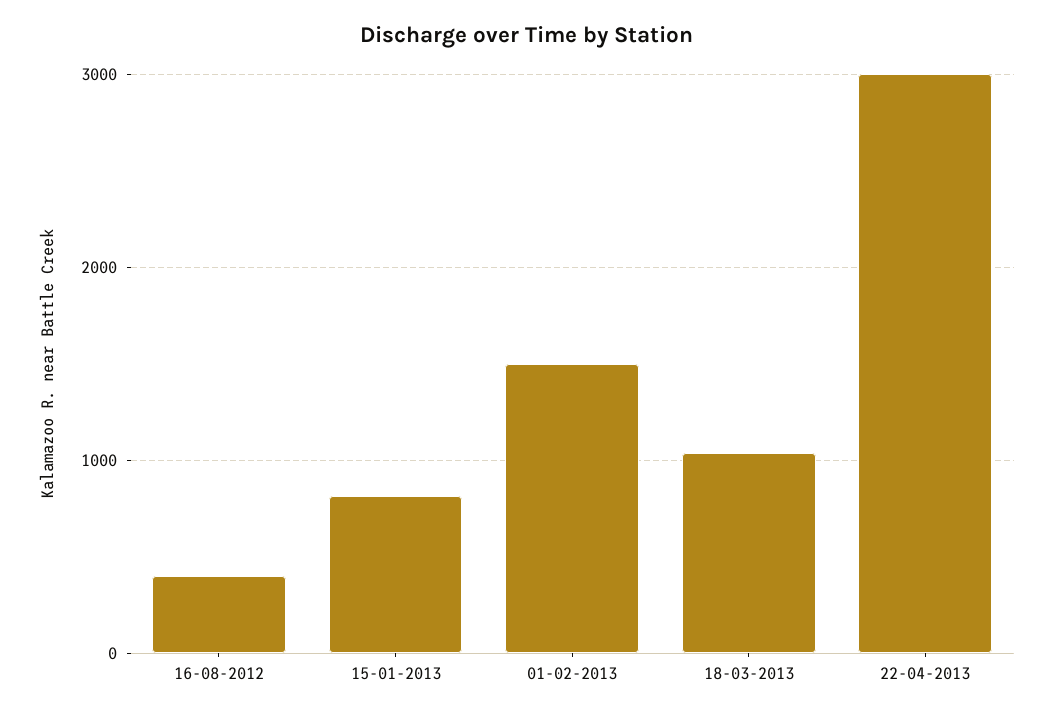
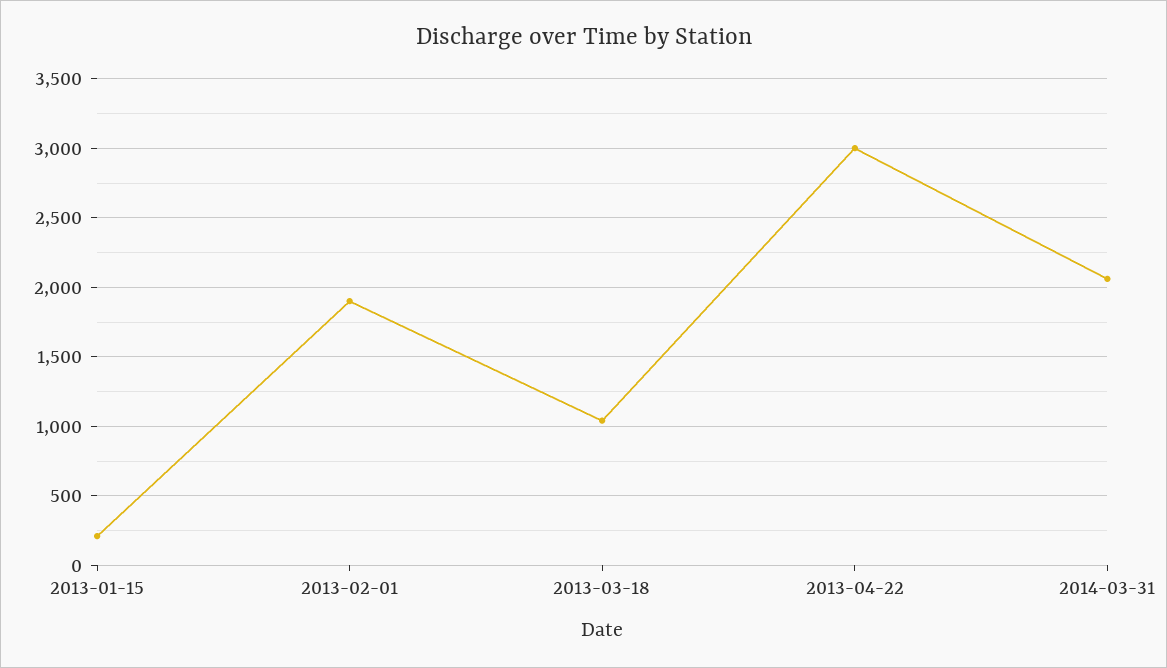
16-08-2012: 400 -> none
15-01-2013: 800 -> 200
01-02-2013: 1500 -> 1900
2014-03-31: none -> 2050

